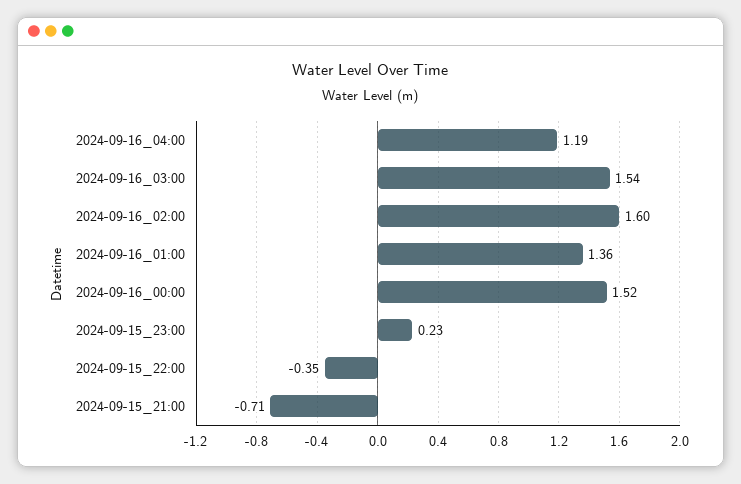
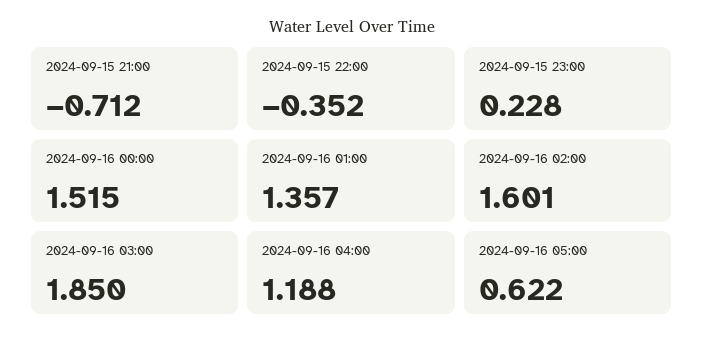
2024-09-16_03:00: 1.54 -> 1.85
2024-09-16 05:00: none -> 0.622

